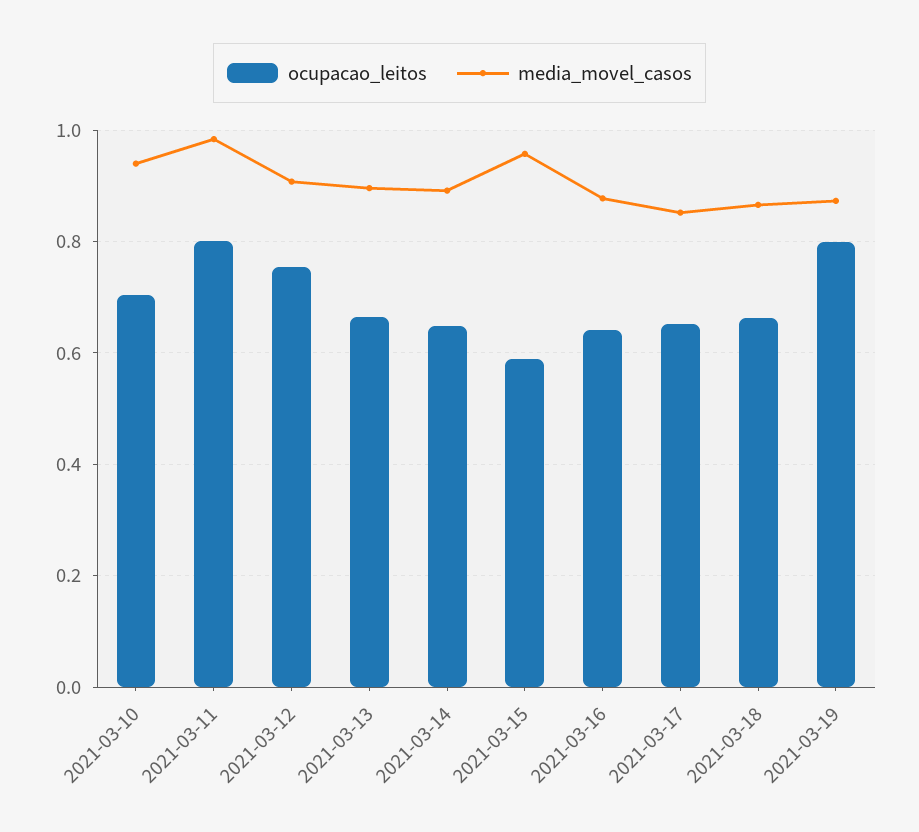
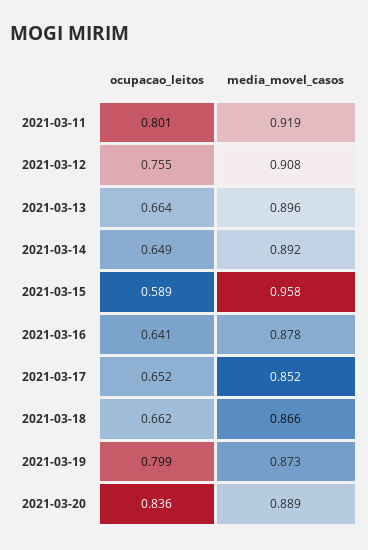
ocupacao_leitos, 2021-03-10: 0.7 -> none
media_movel_casos, 2021-03-10: 0.94 -> none
media_movel_casos, 2021-03-11: 0.98 -> 0.919
ocupacao_leitos, 2021-03-20: none -> 0.836
media_movel_casos, 2021-03-20: none -> 0.889

